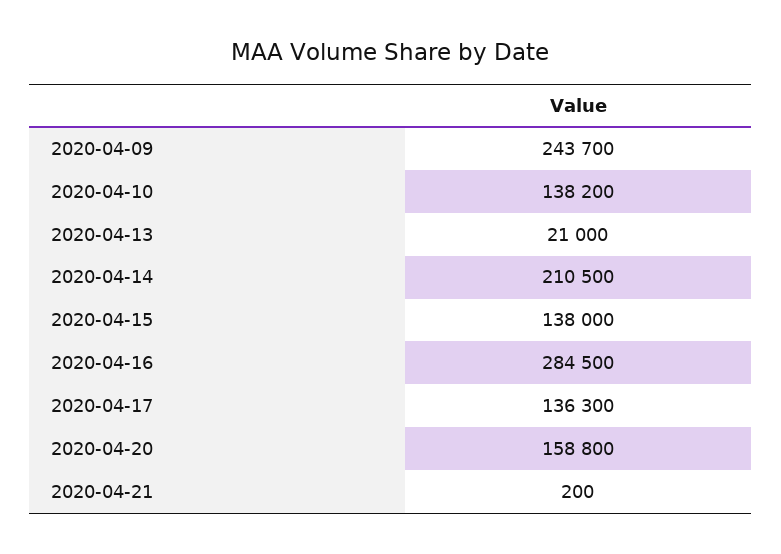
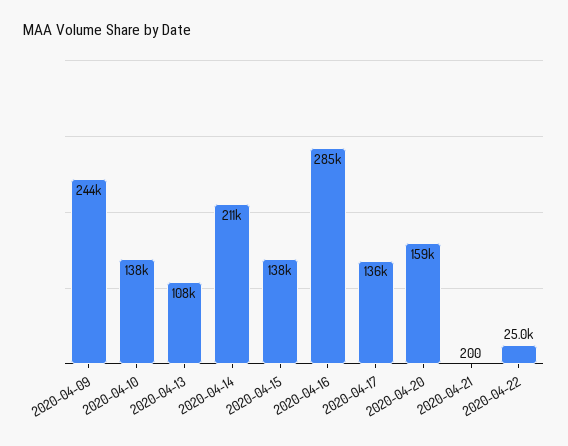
2020-04-13: 21000 -> 108000
2020-04-22: none -> 25000

